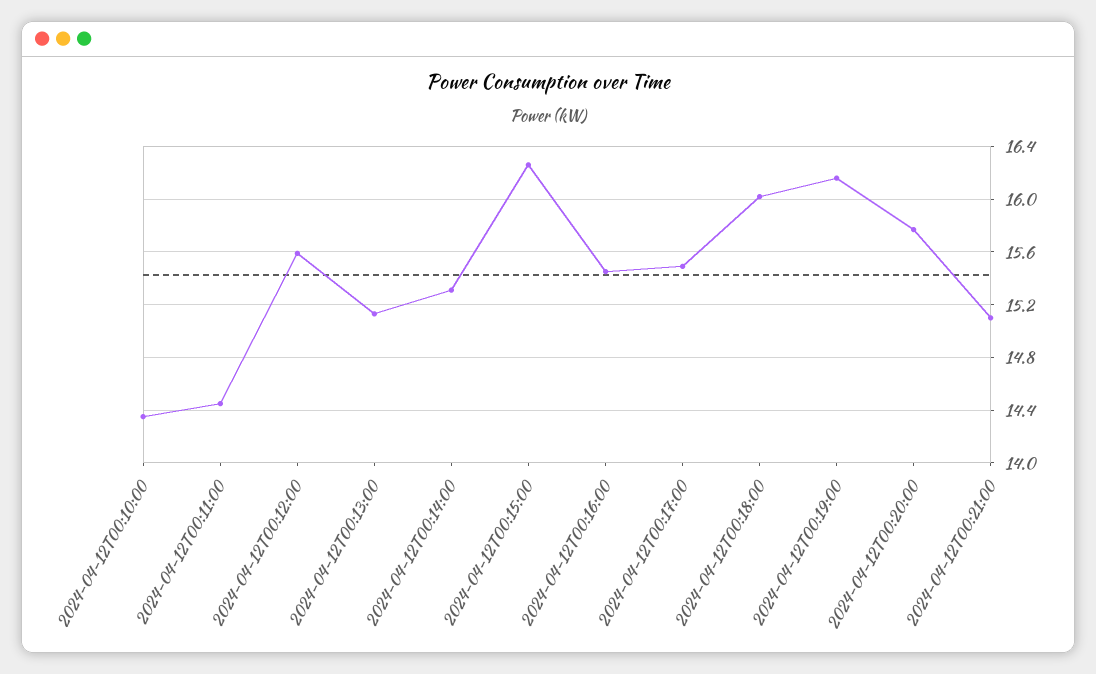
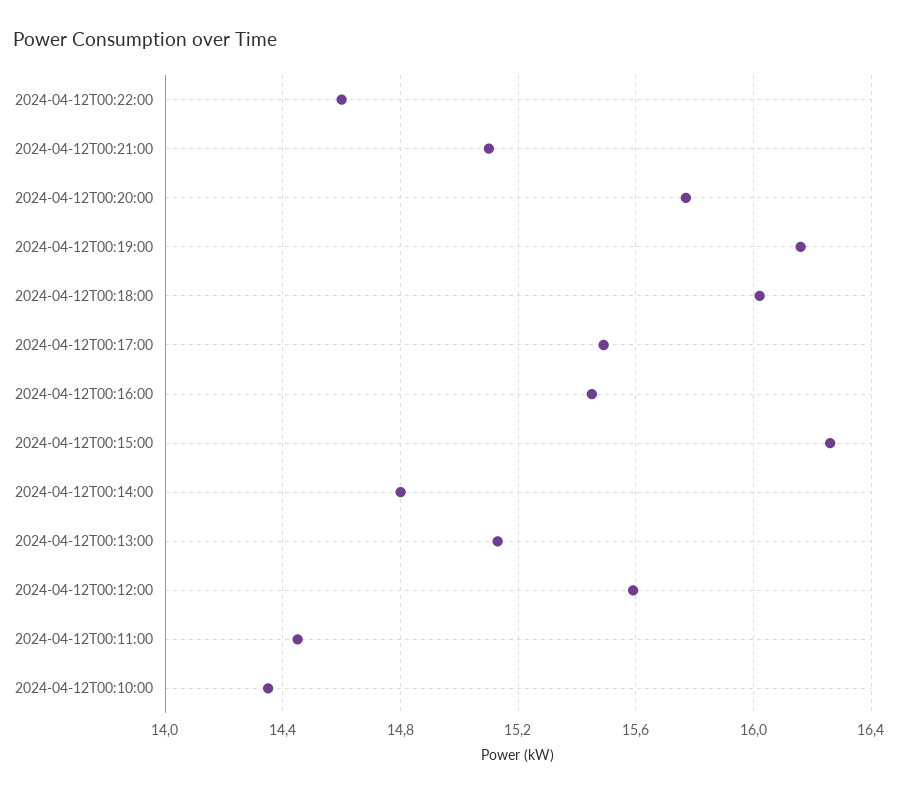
2024-04-12T00:14:00: 15.3 -> 14.8
2024-04-12T00:22:00: none -> 14.6

